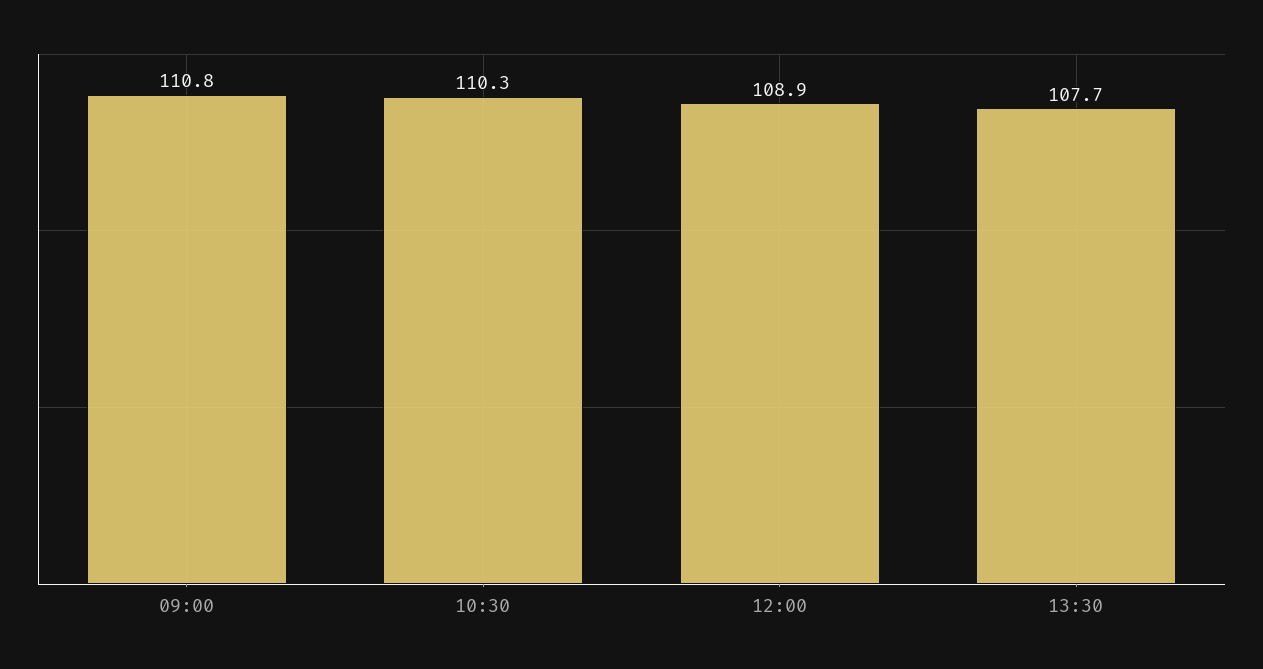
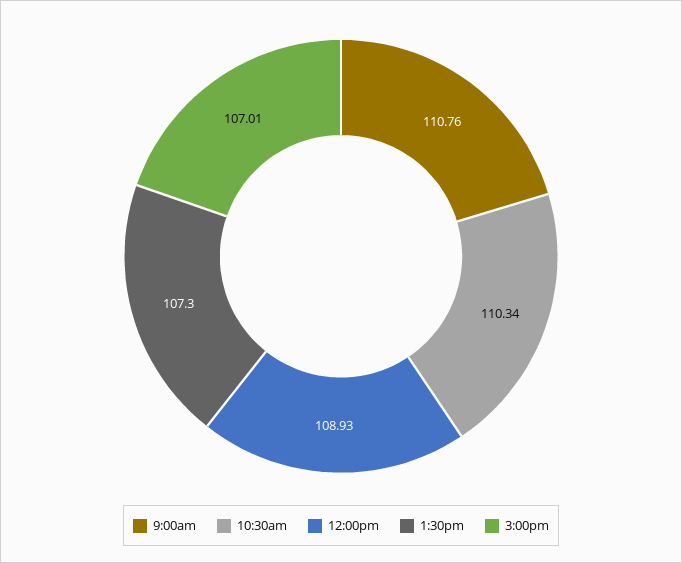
13:30: 107.7 -> 107.3
3:00pm: none -> 107.01

